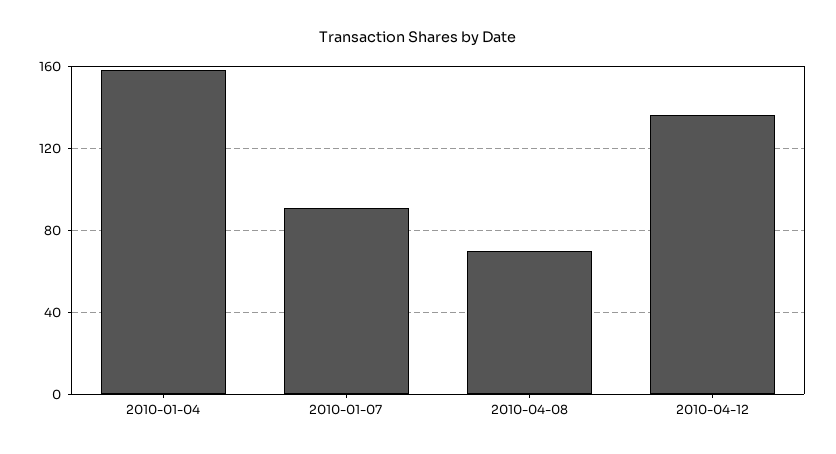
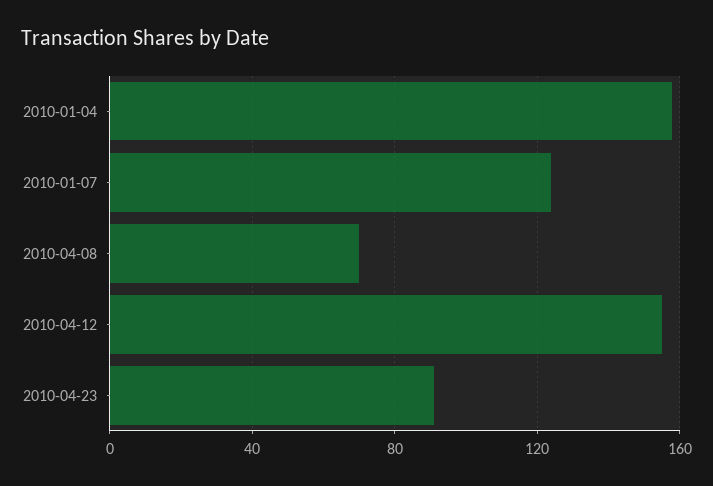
2010-01-07: 90 -> 125
2010-04-12: 135 -> 155
2010-04-23: none -> 90

